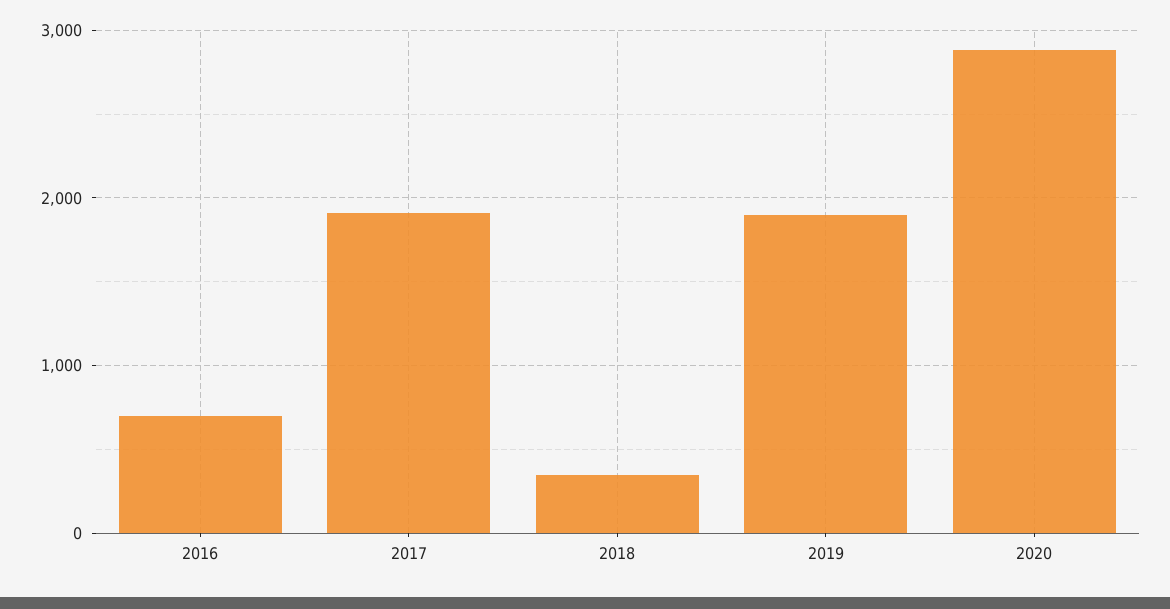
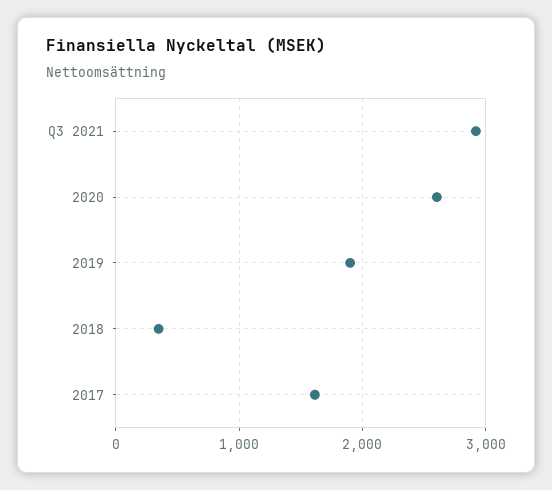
2016: 700 -> none
2017: 1900 -> 1600
2020: 2900 -> 2600
Q3 2021: none -> 2900

